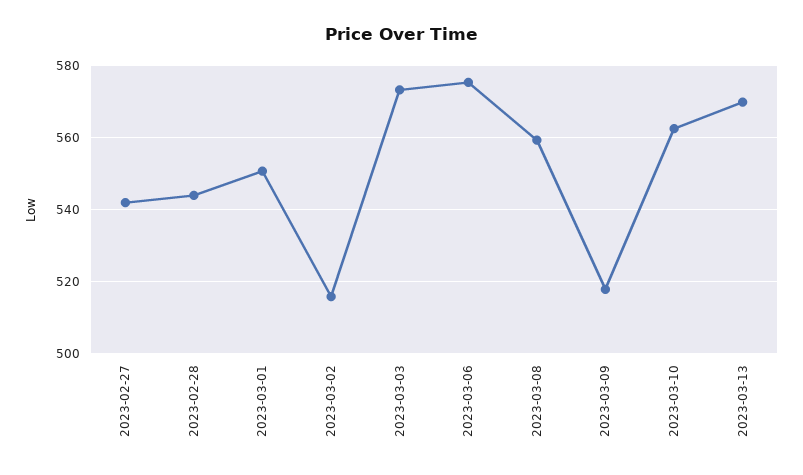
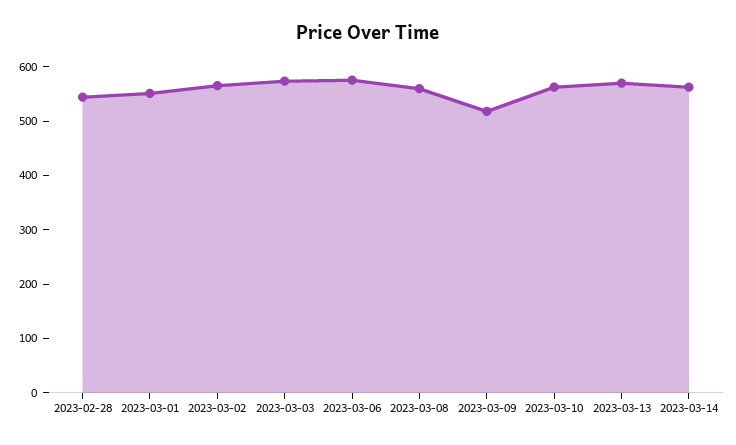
2023-02-27: 542 -> none
2023-03-02: 516 -> 560
2023-03-14: none -> 560

